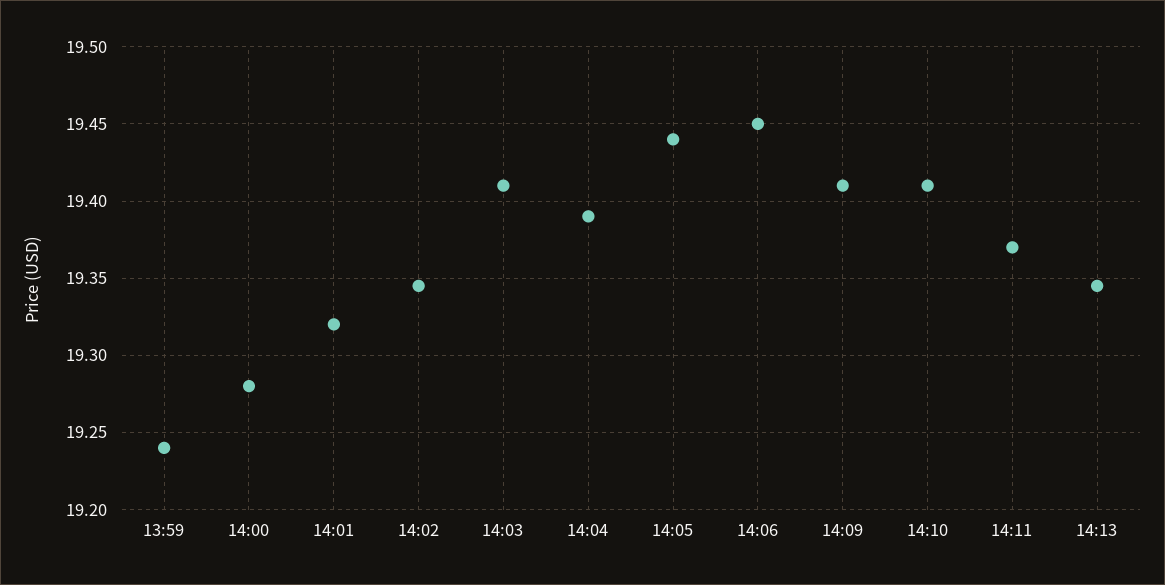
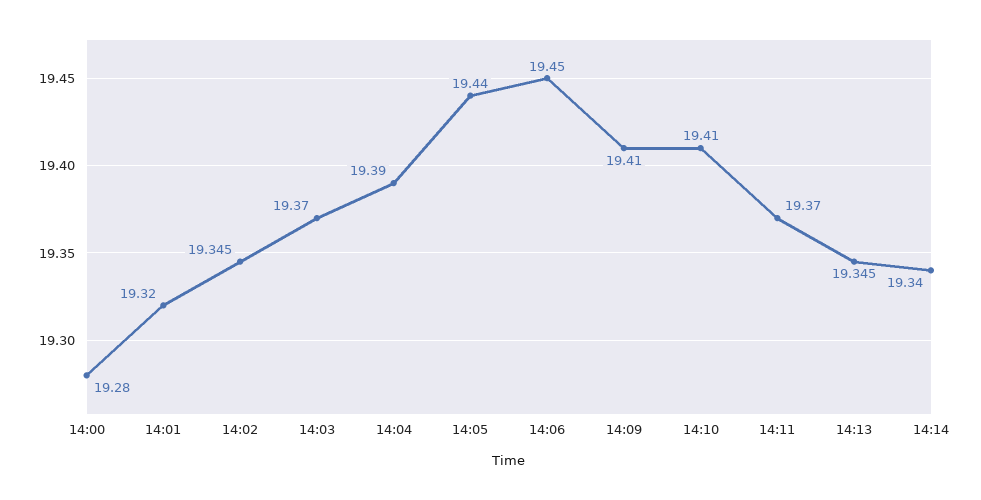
13:59: 19.24 -> none
14:03: 19.41 -> 19.37
14:14: none -> 19.34

